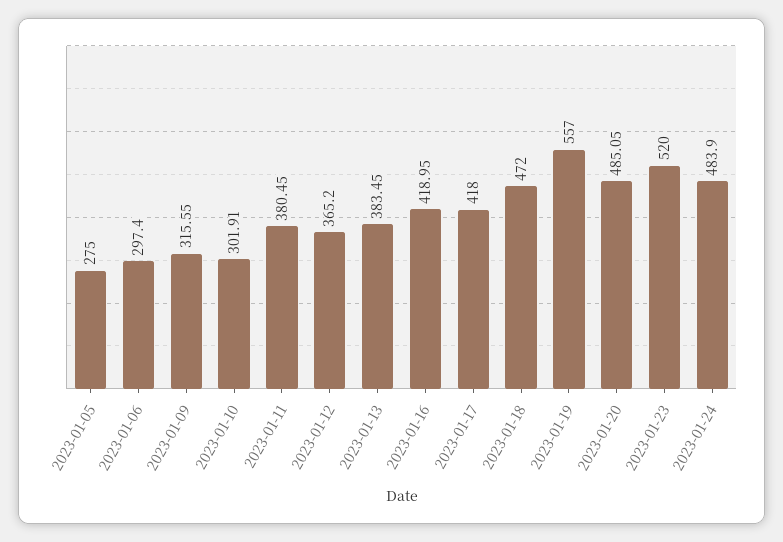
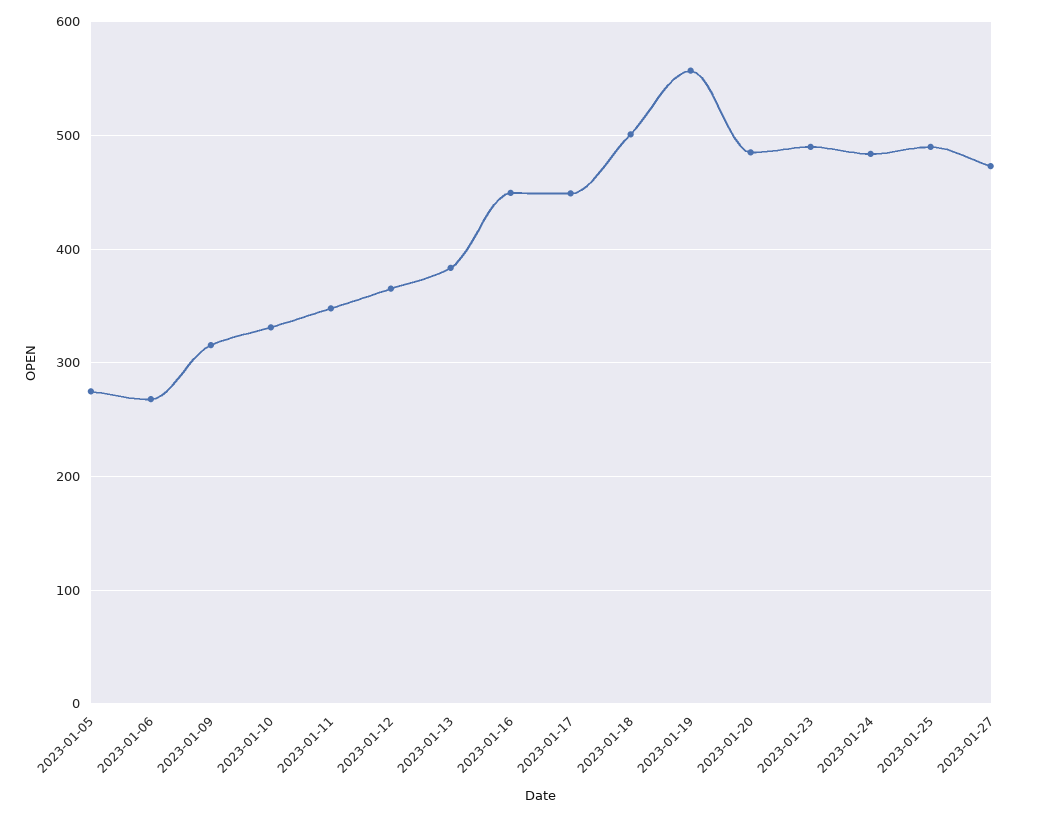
2023-01-06: 297.4 -> 270
2023-01-10: 301.91 -> 330
2023-01-11: 380.45 -> 350
2023-01-16: 418.95 -> 450
2023-01-17: 418 -> 450
2023-01-18: 472 -> 500
2023-01-23: 520 -> 490
2023-01-25: none -> 490
2023-01-27: none -> 470

